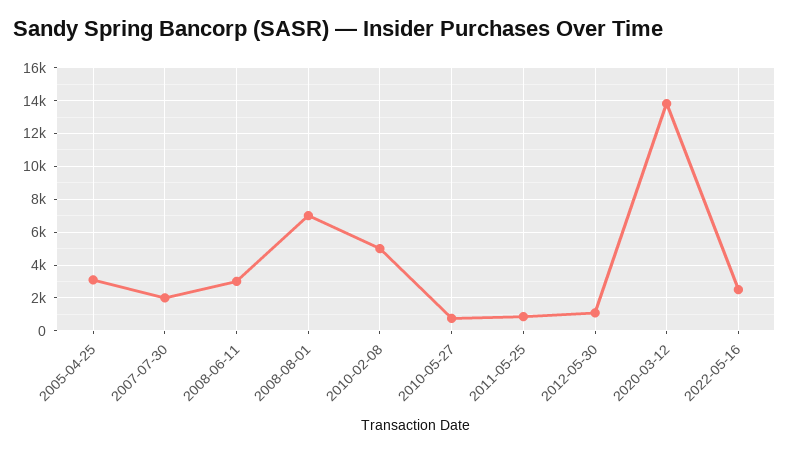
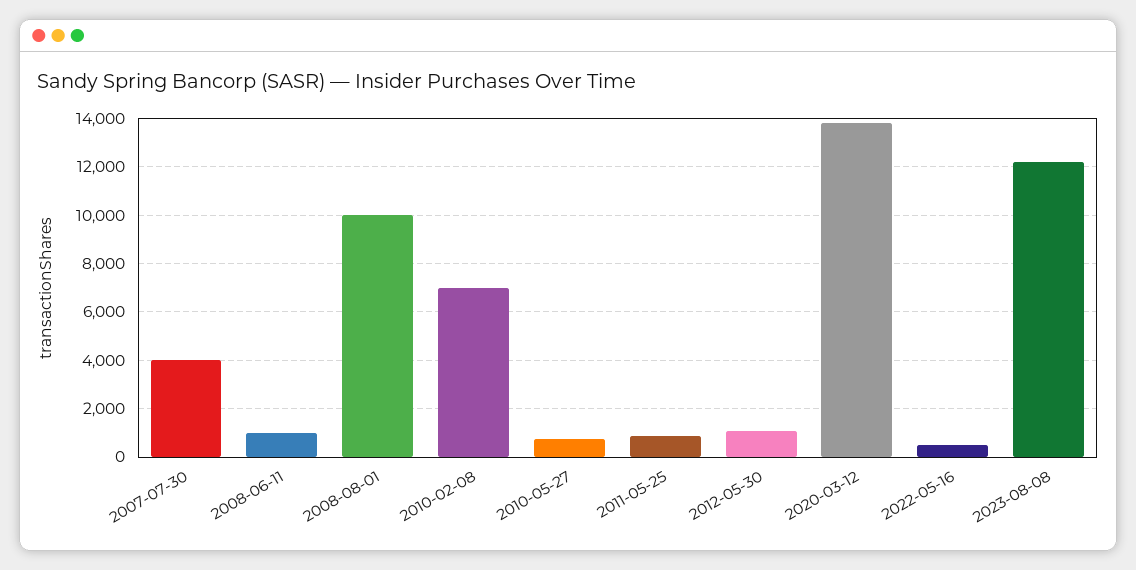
2005-04-25: 3000 -> none
2007-07-30: 2000 -> 4000
2008-06-11: 3000 -> 1000
2008-08-01: 7000 -> 10000
2010-02-08: 5000 -> 7000
2022-05-16: 2500 -> 500
2023-08-08: none -> 12250

